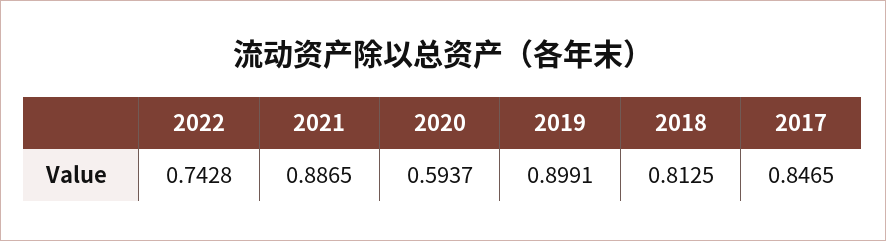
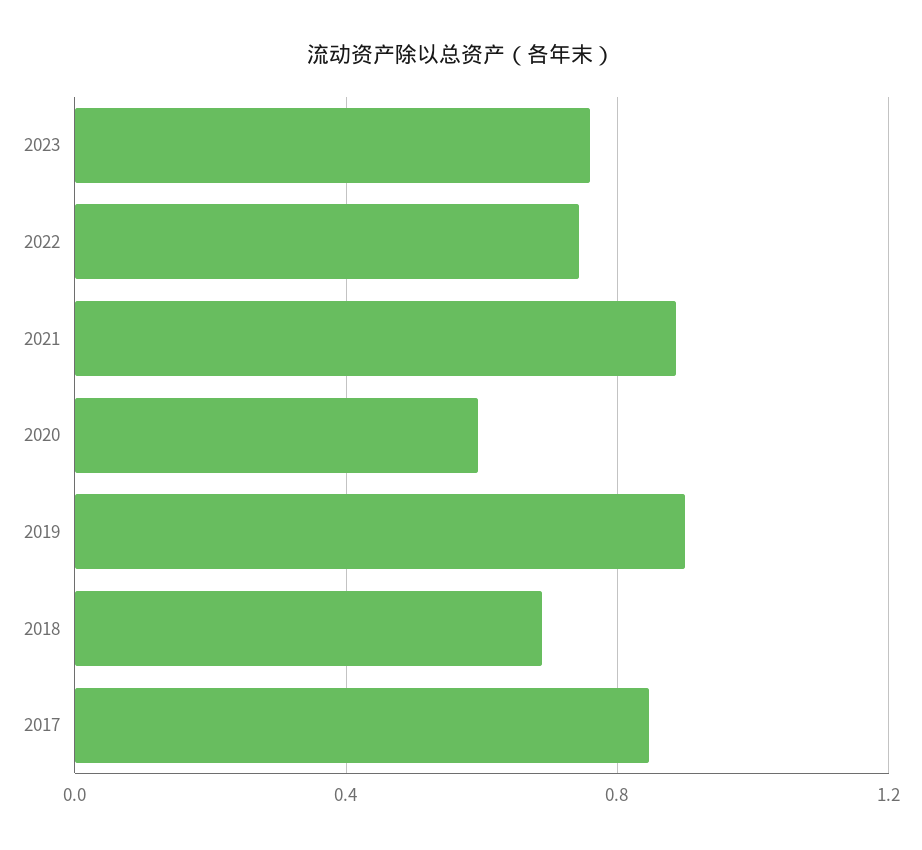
2018: 0.8125 -> 0.7
2023: none -> 0.75

